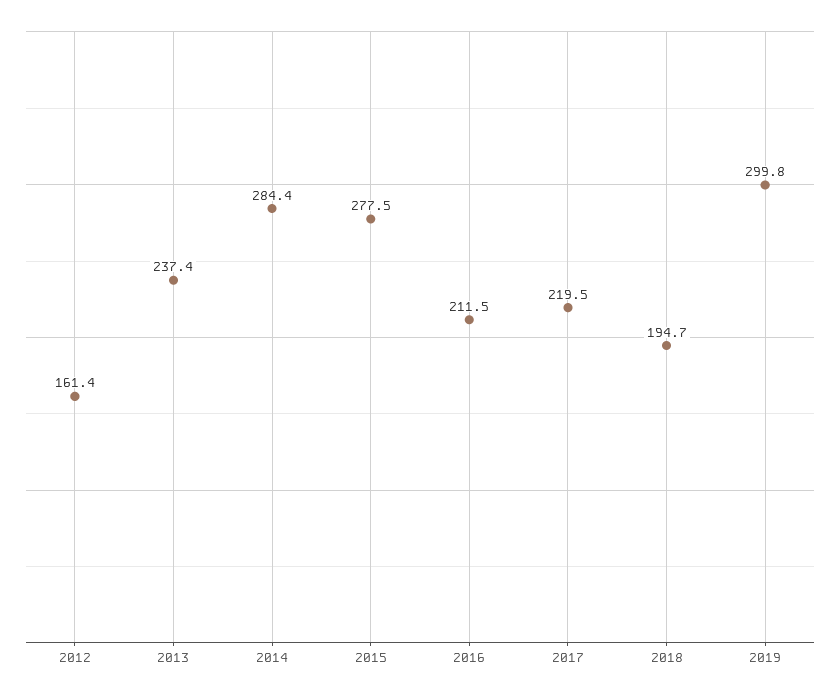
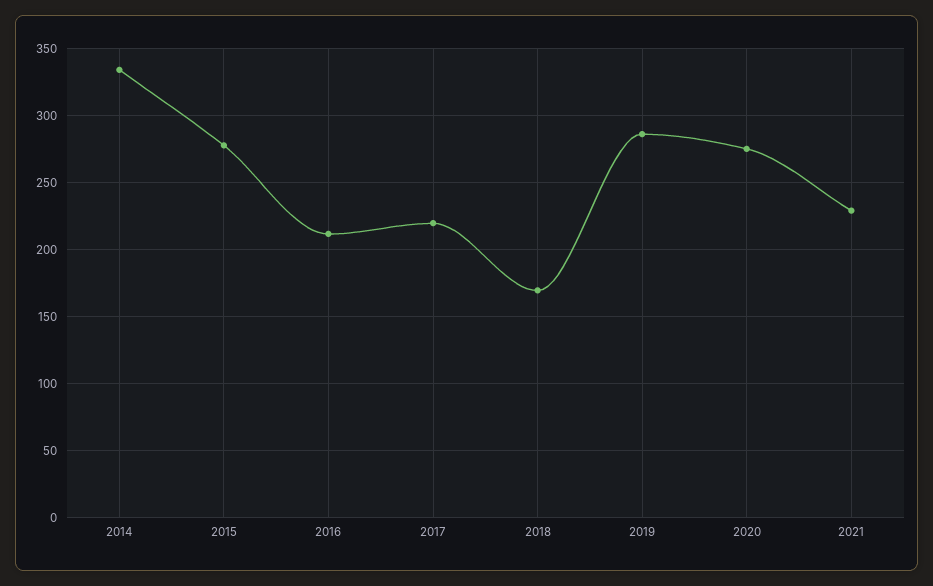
2012: 161.4 -> none
2013: 237.4 -> none
2014: 284.4 -> 335
2018: 194.7 -> 170
2019: 299.8 -> 285
2020: none -> 275
2021: none -> 230

